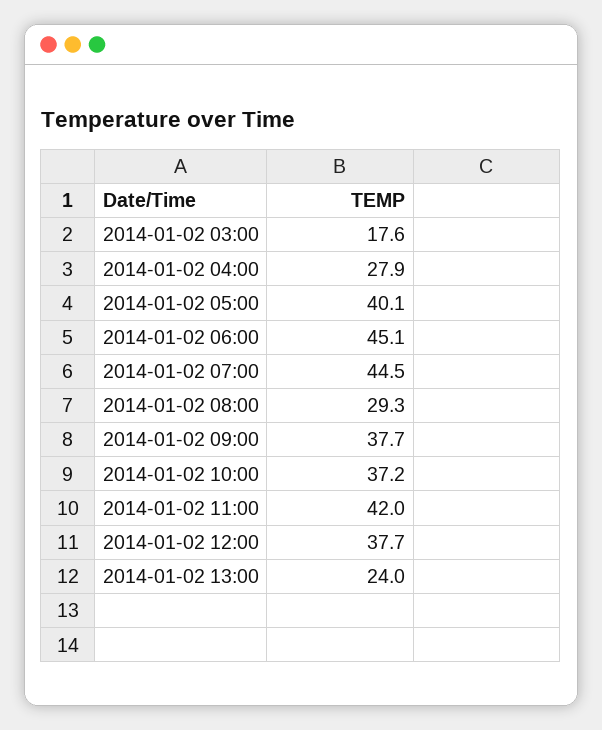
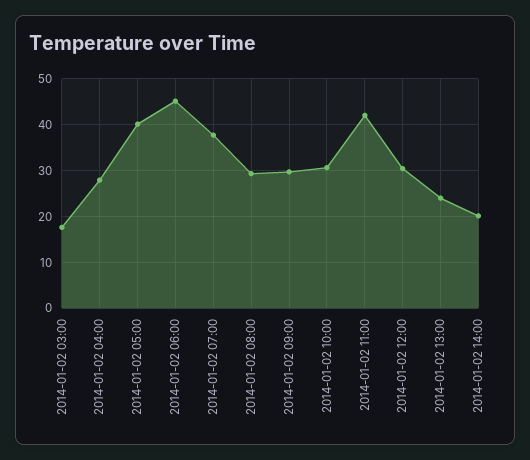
2014-01-02 07:00: 44.5 -> 38
2014-01-02 09:00: 37.7 -> 30
2014-01-02 10:00: 37.2 -> 30
2014-01-02 12:00: 37.7 -> 30
2014-01-02 14:00: none -> 20

